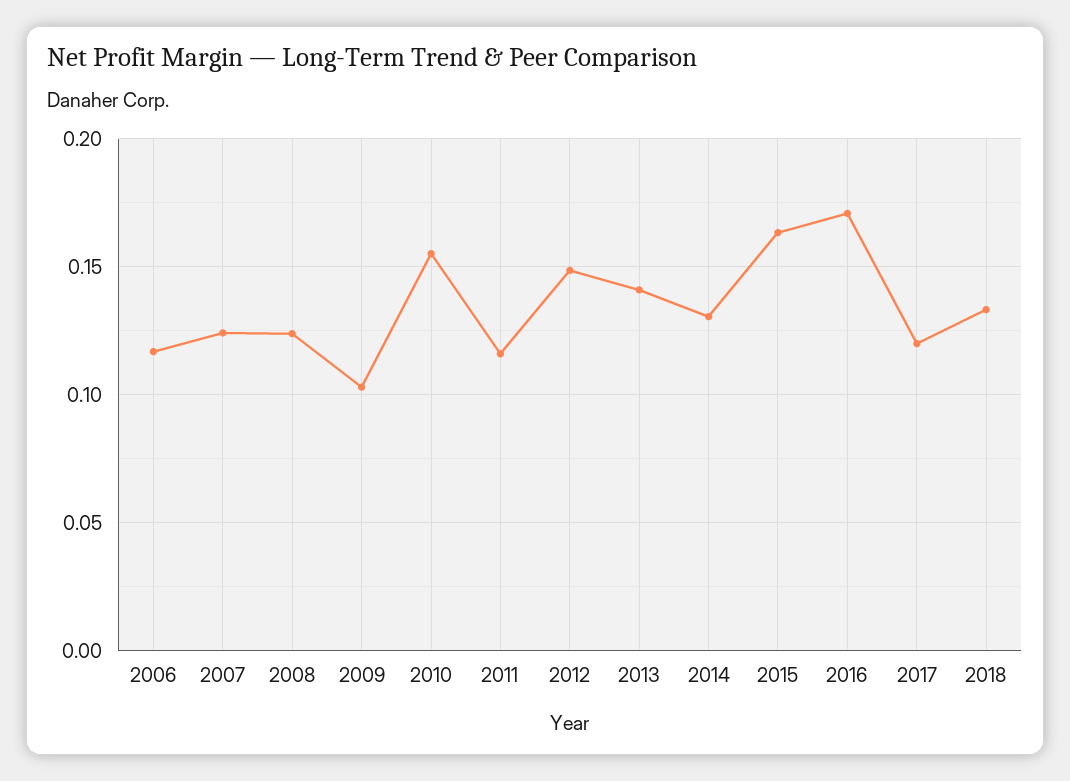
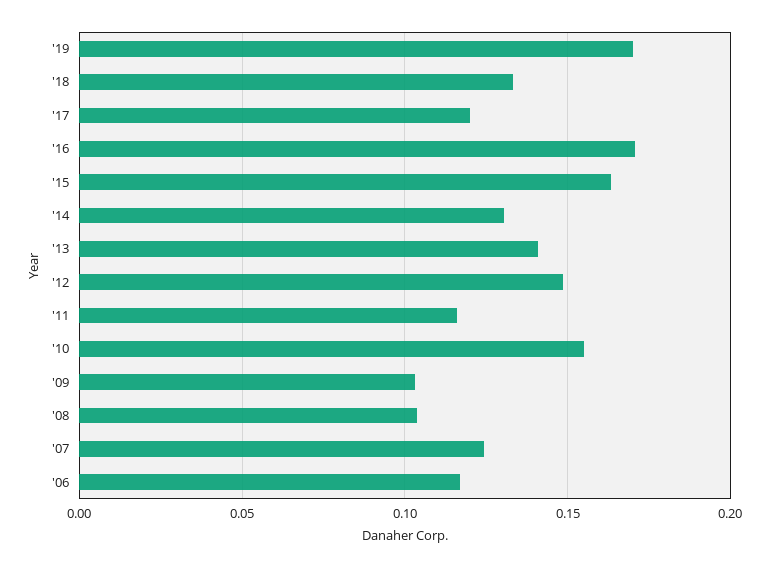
2008: 0.125 -> 0.105
'19: none -> 0.17

